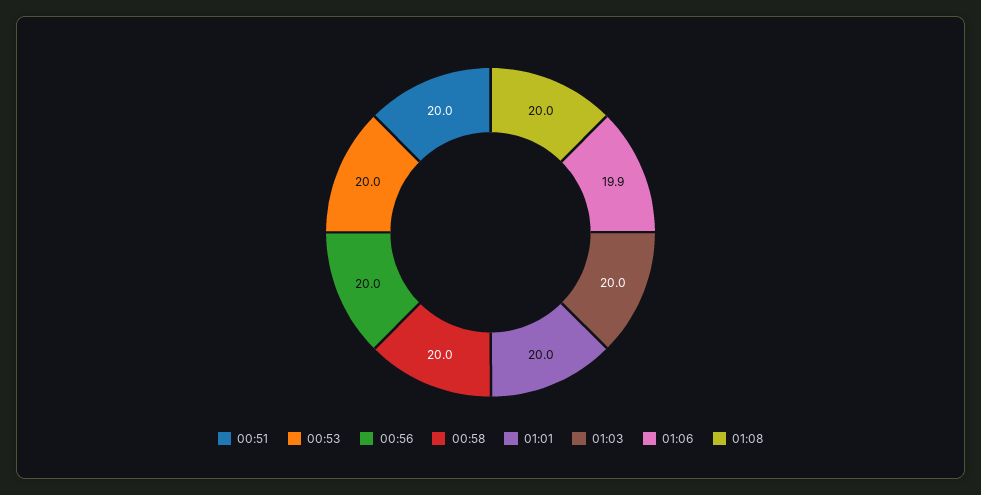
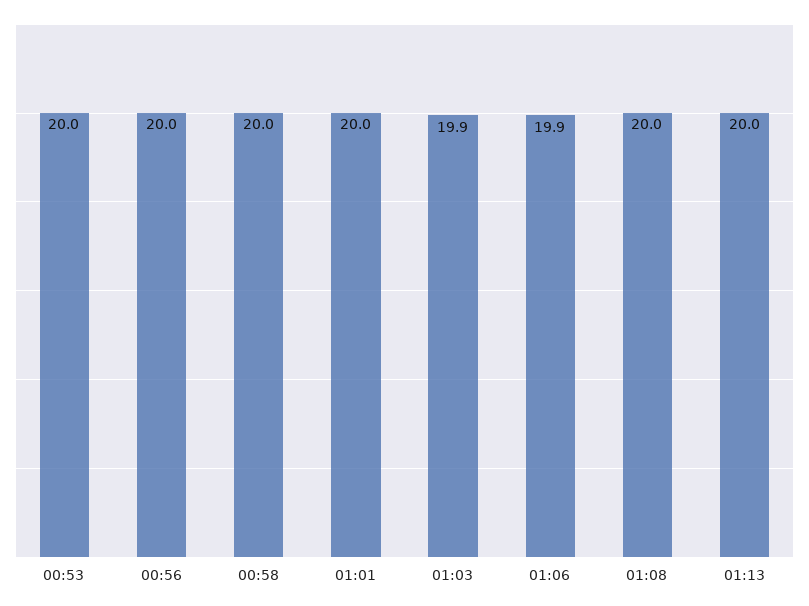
00:51: 20 -> none
01:03: 20 -> 19.9
01:13: none -> 20

